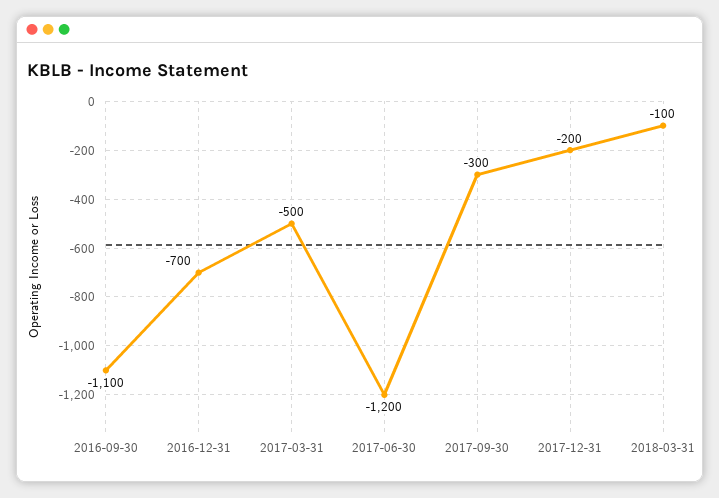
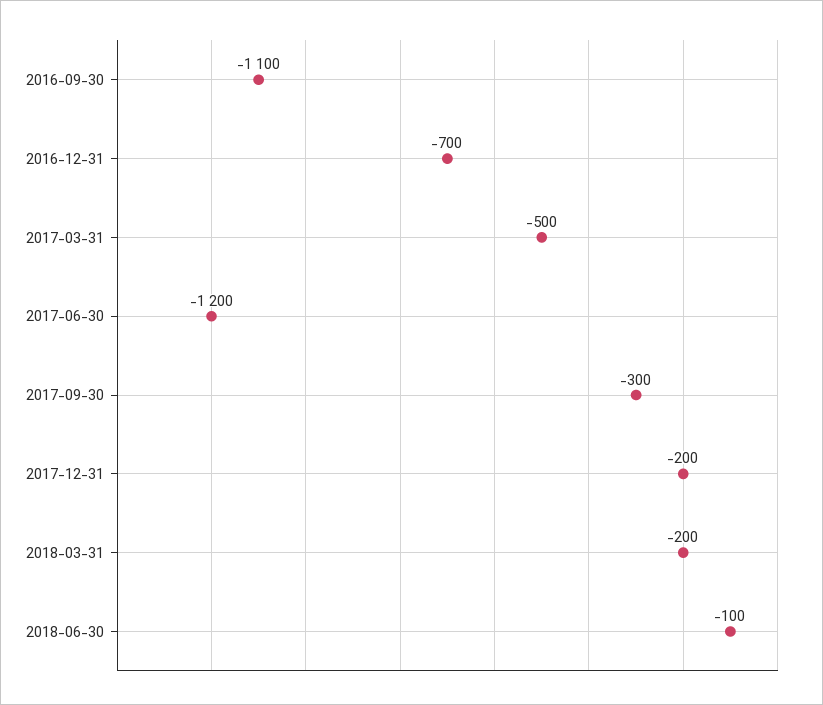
2018-03-31: -100 -> -200
2018-06-30: none -> -100

